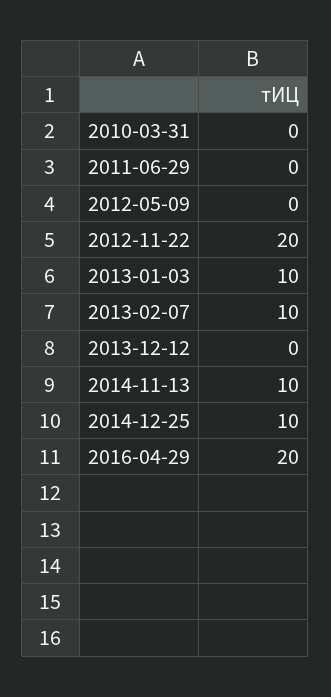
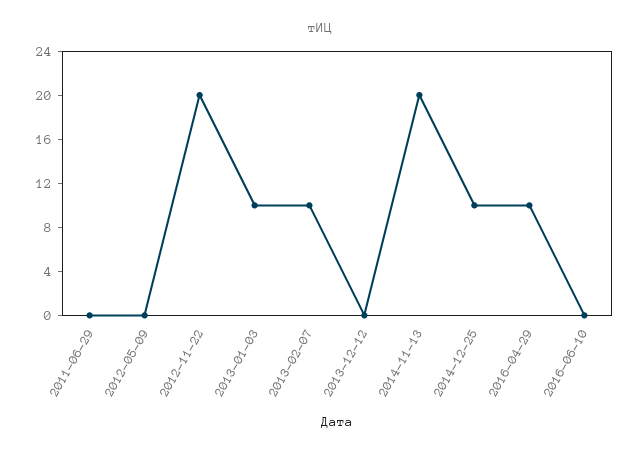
2010-03-31: 0 -> none
2014-11-13: 10 -> 20
2016-04-29: 20 -> 10
2016-06-10: none -> 0

